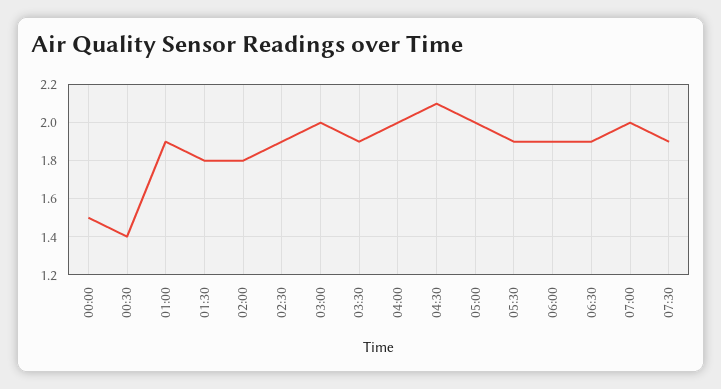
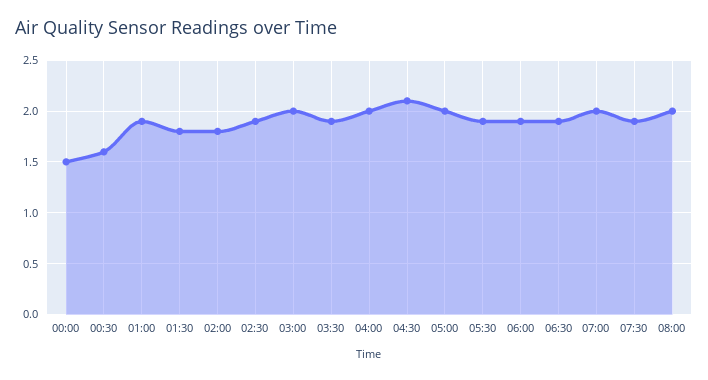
00:30: 1.4 -> 1.6
08:00: none -> 2

